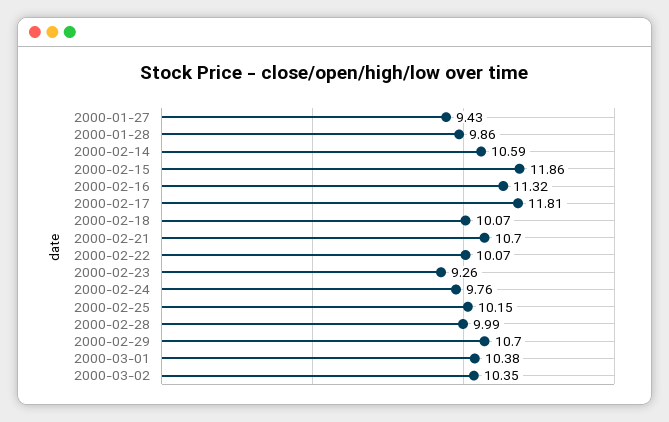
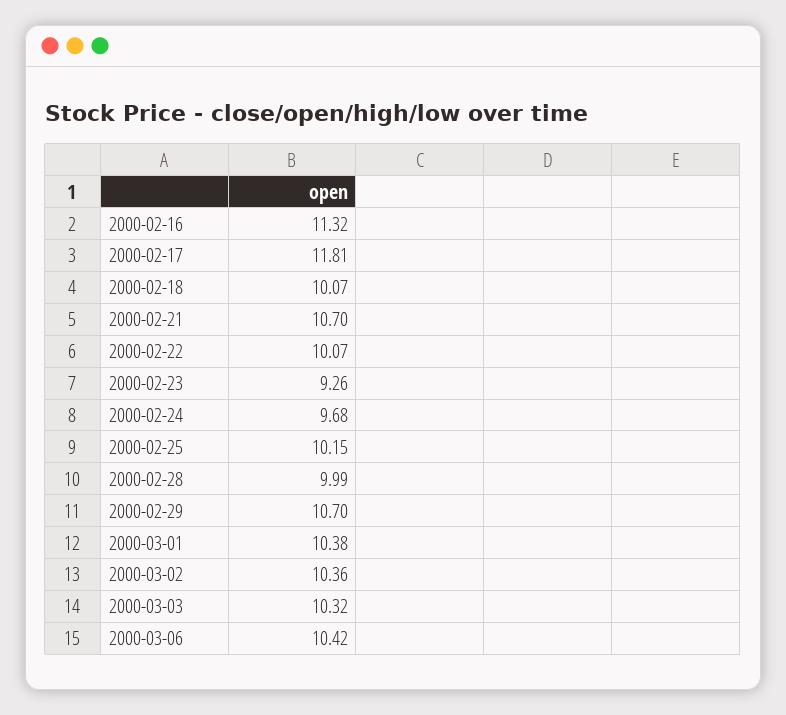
2000-01-27: 9.43 -> none
2000-01-28: 9.86 -> none
2000-02-14: 10.59 -> none
2000-02-15: 11.86 -> none
2000-02-24: 9.76 -> 9.68
2000-03-02: 10.35 -> 10.36
2000-03-03: none -> 10.32
2000-03-06: none -> 10.42

